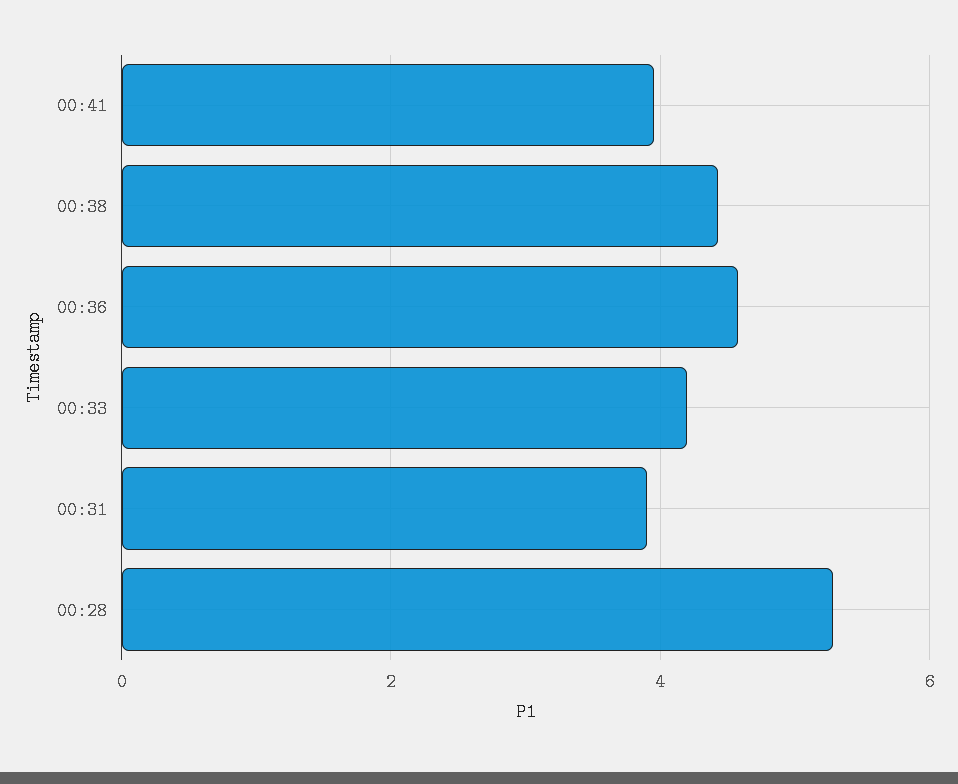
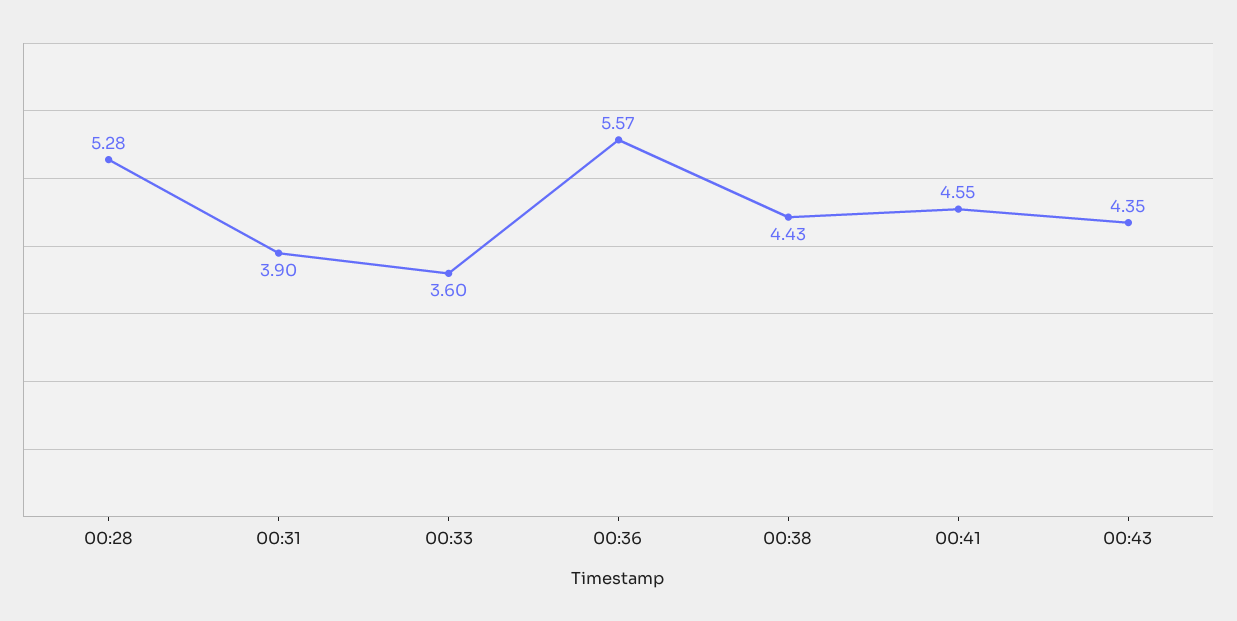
00:41: 4 -> 4.55
00:36: 4.6 -> 5.57
00:33: 4.2 -> 3.6
00:43: none -> 4.35

